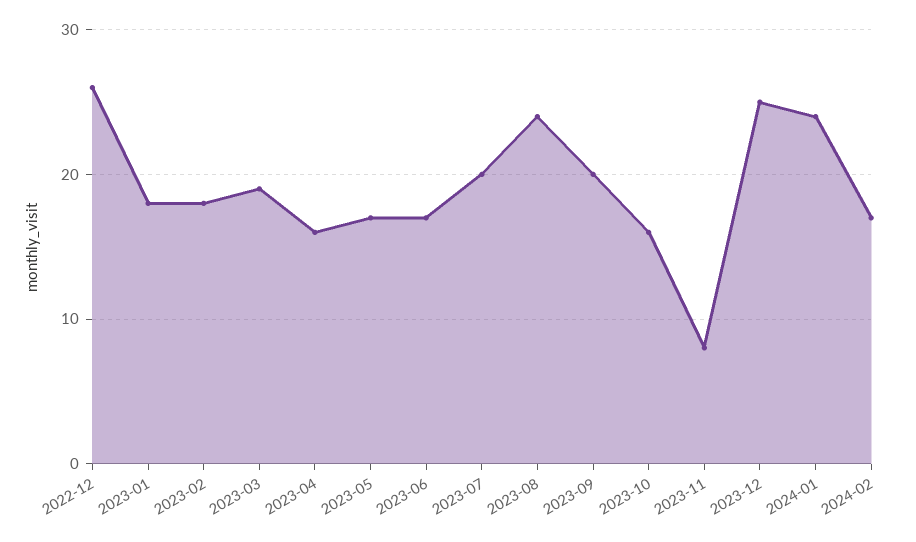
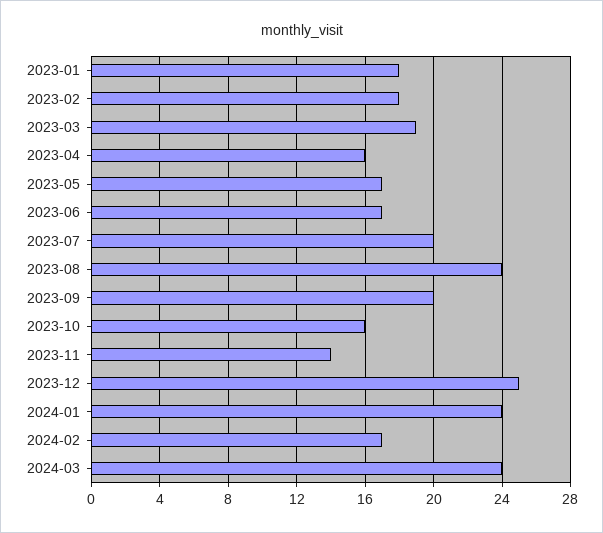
2022-12: 26 -> none
2023-11: 8 -> 14
2024-03: none -> 24

